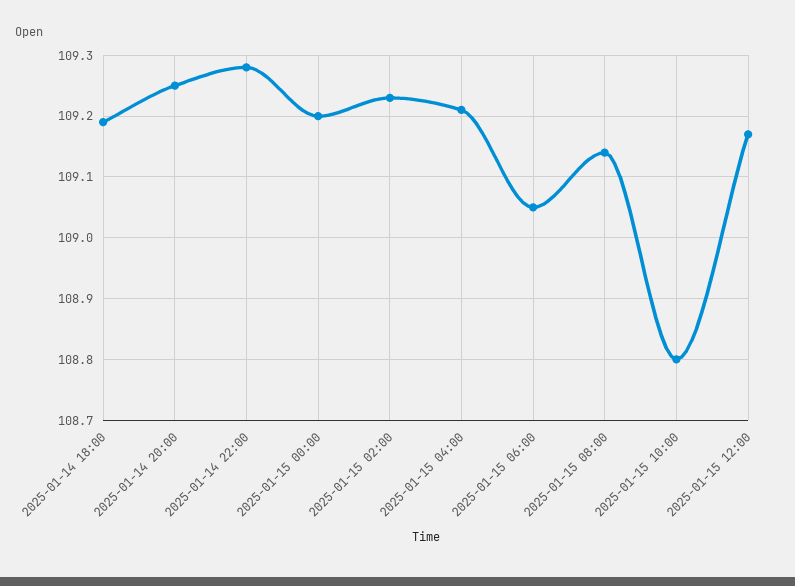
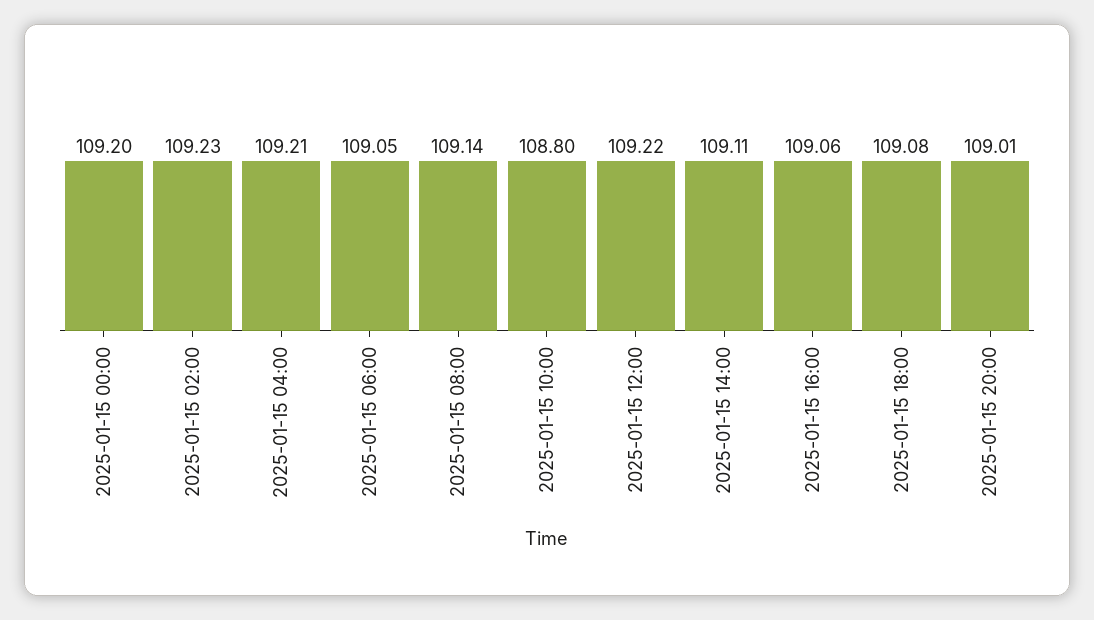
2025-01-14 18:00: 109.19 -> none
2025-01-14 20:00: 109.25 -> none
2025-01-14 22:00: 109.28 -> none
2025-01-15 12:00: 109.17 -> 109.22
2025-01-15 14:00: none -> 109.11
2025-01-15 16:00: none -> 109.06
2025-01-15 18:00: none -> 109.08
2025-01-15 20:00: none -> 109.01

